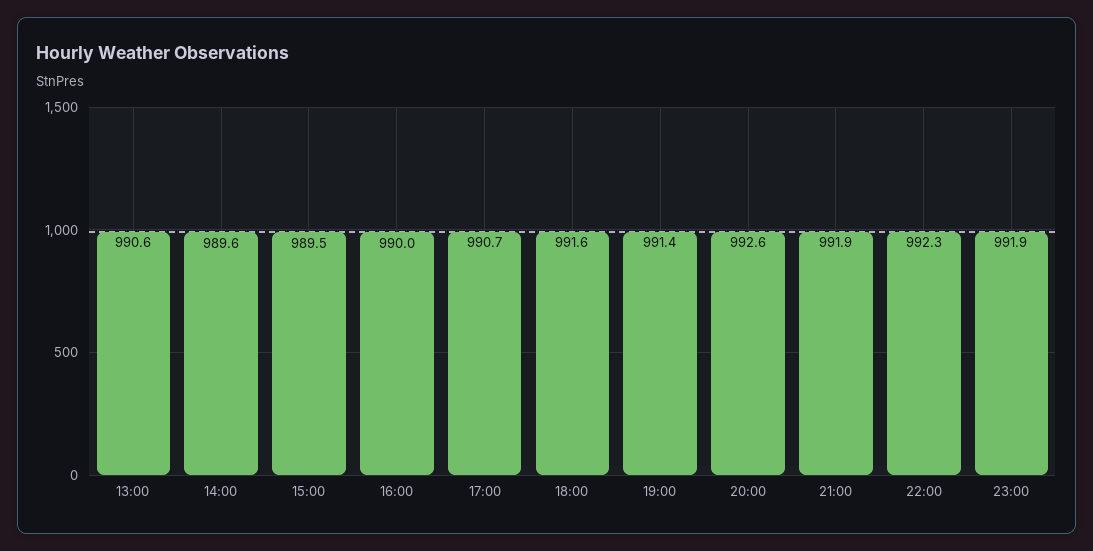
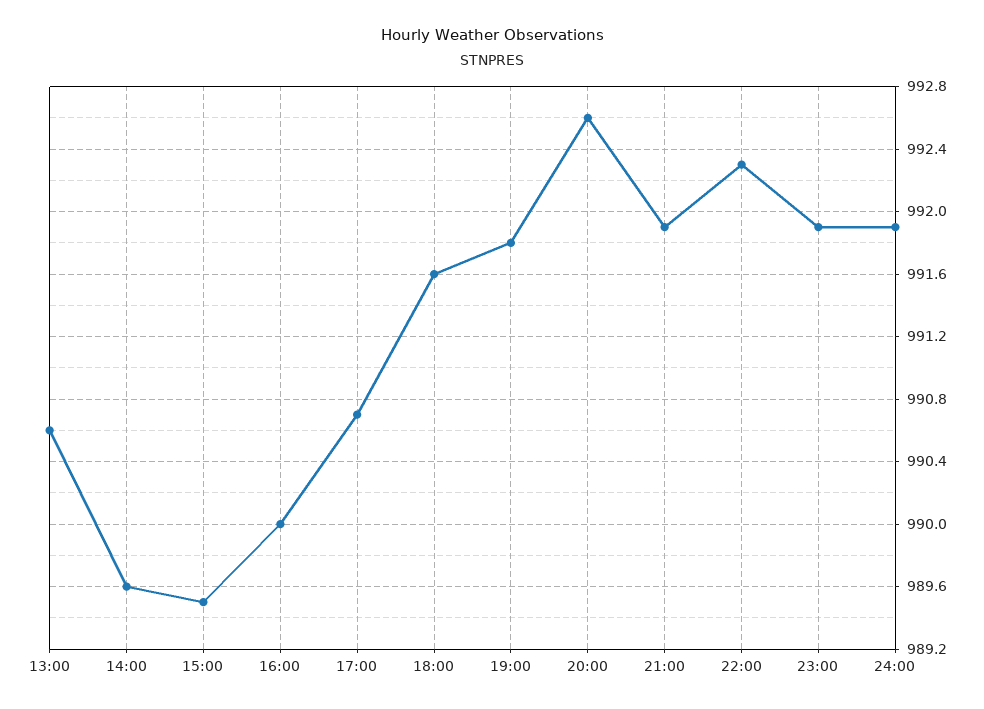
19:00: 991.4 -> 991.8
24:00: none -> 991.9

